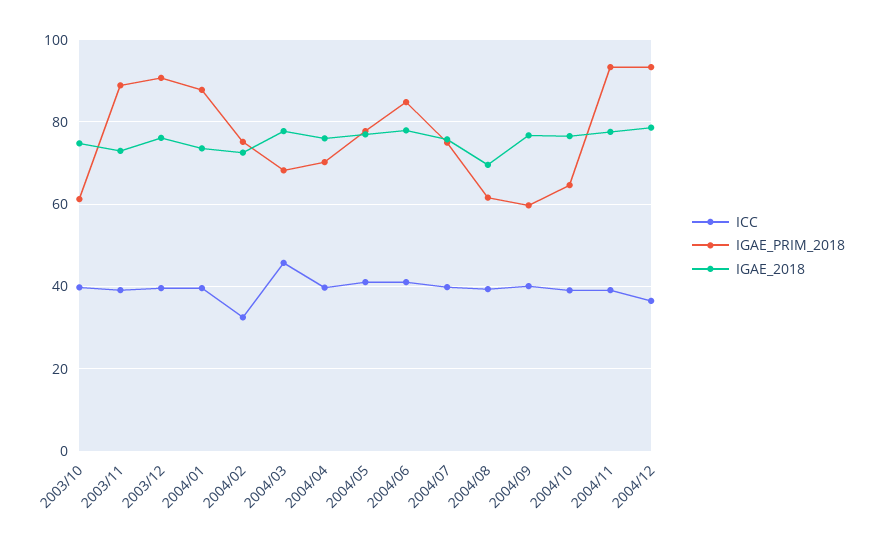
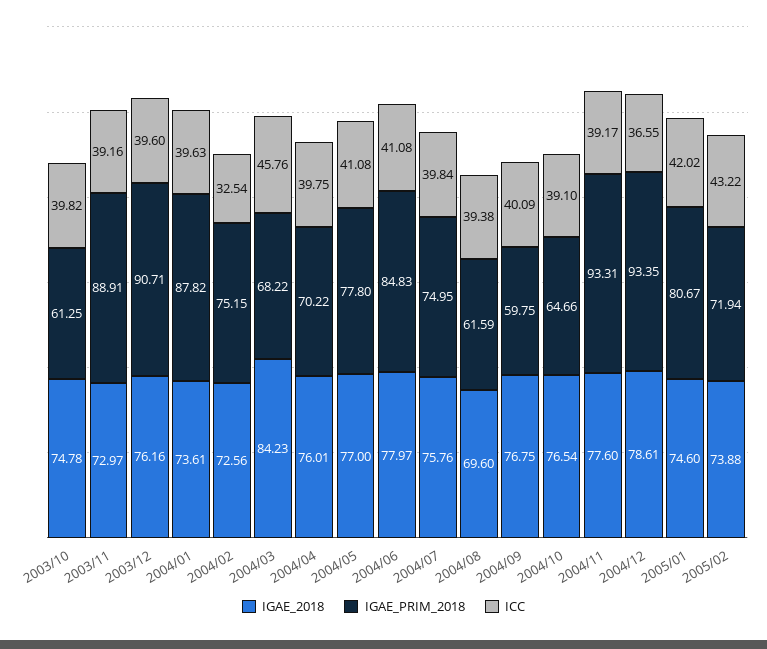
IGAE_2018, 2004/03: 78 -> 84.23
IGAE_2018, 2005/01: none -> 74.6
IGAE_PRIM_2018, 2005/01: none -> 80.67
ICC, 2005/01: none -> 42.02
IGAE_2018, 2005/02: none -> 73.88
IGAE_PRIM_2018, 2005/02: none -> 71.94
ICC, 2005/02: none -> 43.22

